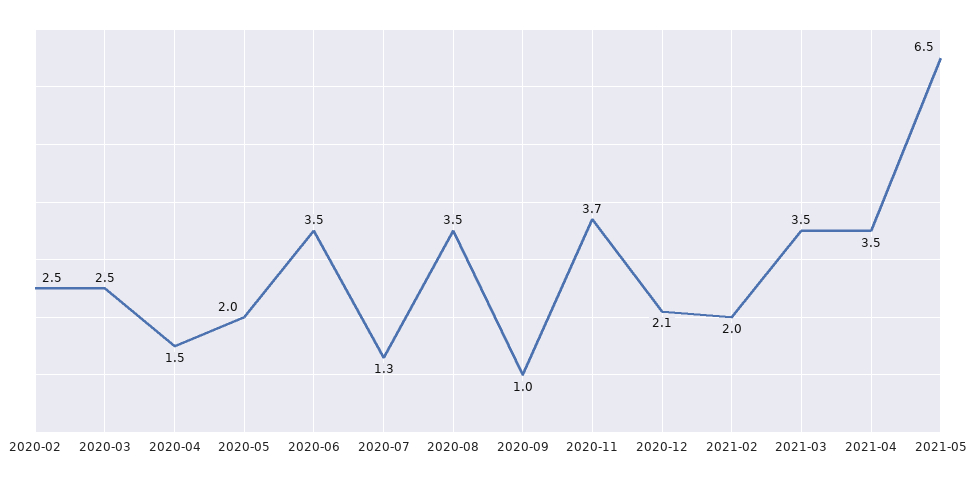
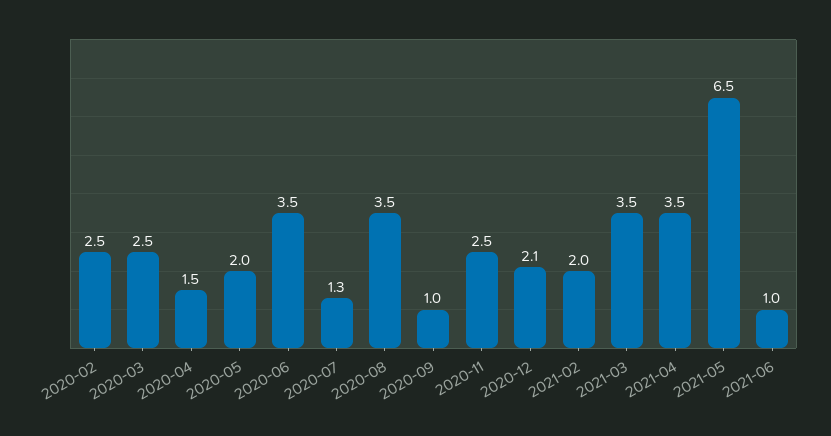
2020-11: 3.7 -> 2.5
2021-06: none -> 1

